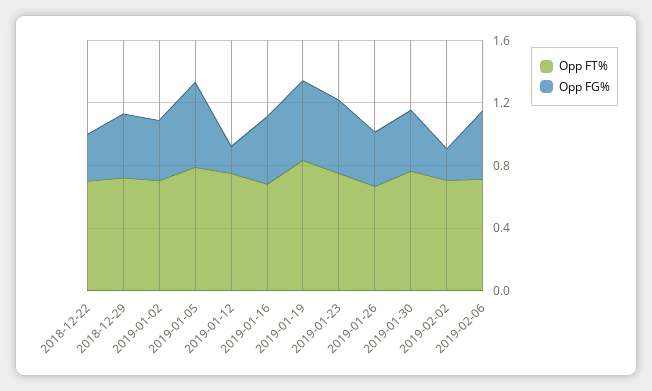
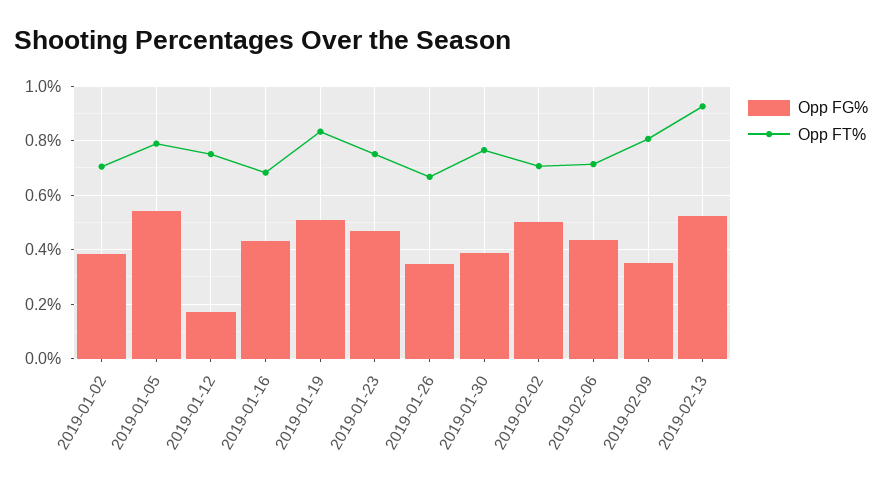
Opp FT%, 2018-12-22: 0.7 -> none
Opp FG%, 2018-12-22: 0.3 -> none
Opp FT%, 2018-12-29: 0.7 -> none
Opp FG%, 2018-12-29: 0.4 -> none
Opp FG%, 2019-02-02: 0.2 -> 0.5
Opp FG%, 2019-02-09: none -> 0.35
Opp FT%, 2019-02-09: none -> 0.8
Opp FG%, 2019-02-13: none -> 0.525
Opp FT%, 2019-02-13: none -> 0.925

